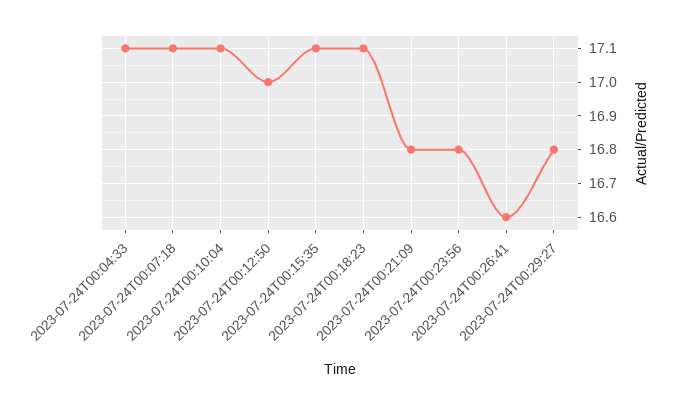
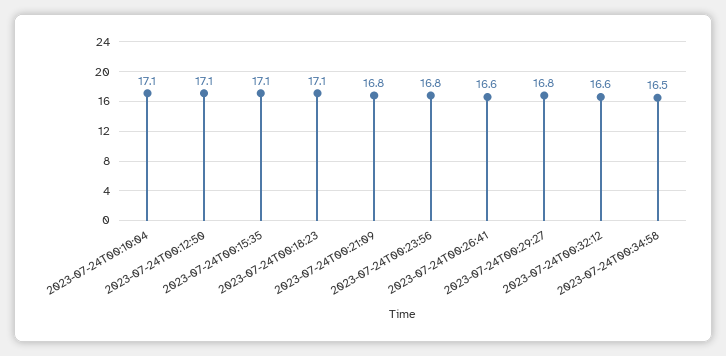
2023-07-24T00:04:33: 17.1 -> none
2023-07-24T00:07:18: 17.1 -> none
2023-07-24T00:12:50: 17 -> 17.1
2023-07-24T00:32:12: none -> 16.6
2023-07-24T00:34:58: none -> 16.5

